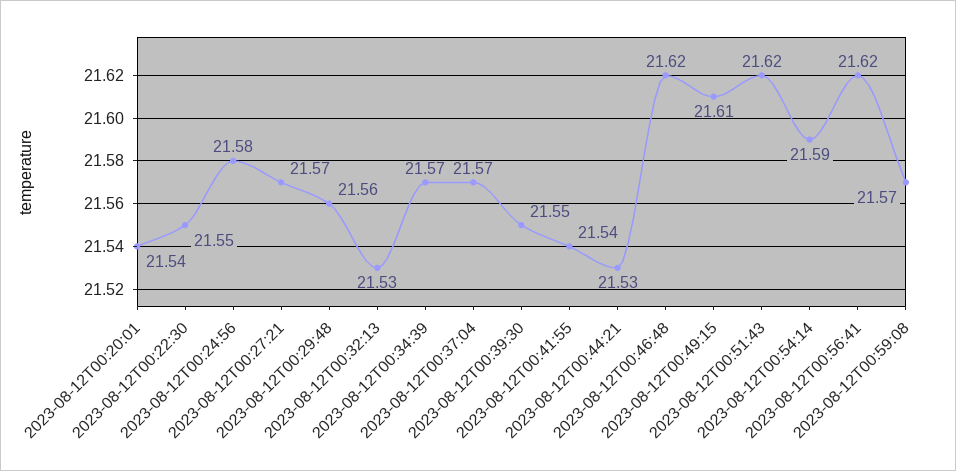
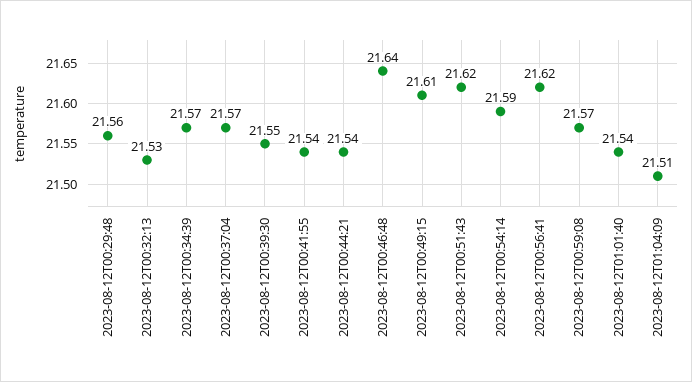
2023-08-12T00:20:01: 21.54 -> none
2023-08-12T00:22:30: 21.55 -> none
2023-08-12T00:24:56: 21.58 -> none
2023-08-12T00:27:21: 21.57 -> none
2023-08-12T00:44:21: 21.53 -> 21.54
2023-08-12T00:46:48: 21.62 -> 21.64
2023-08-12T01:01:40: none -> 21.54
2023-08-12T01:04:09: none -> 21.51

